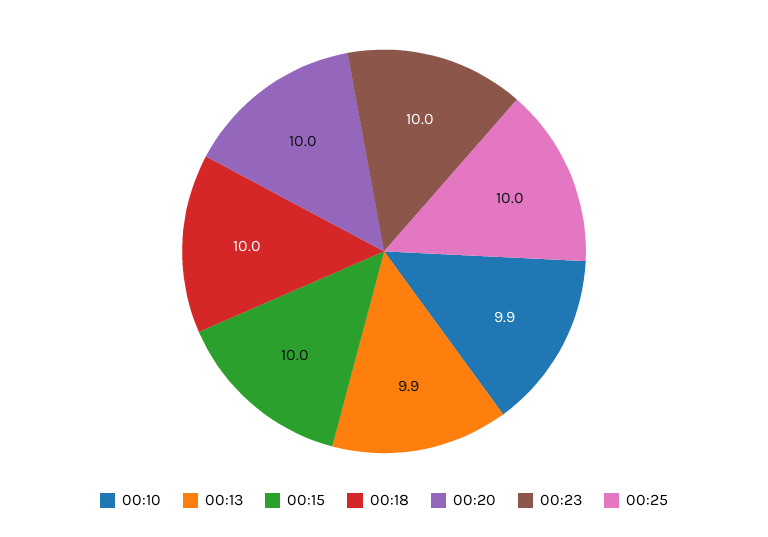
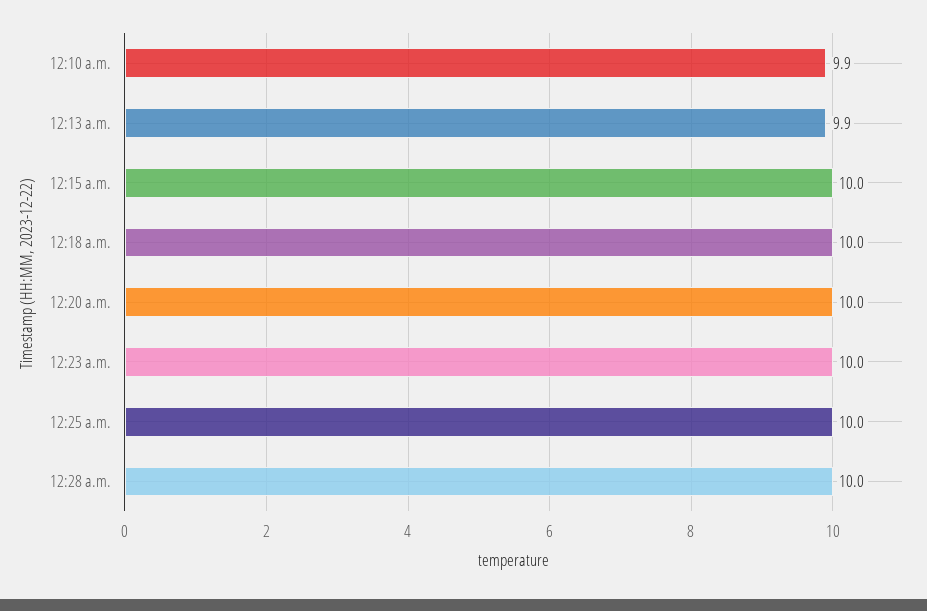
12:28 a.m.: none -> 10

